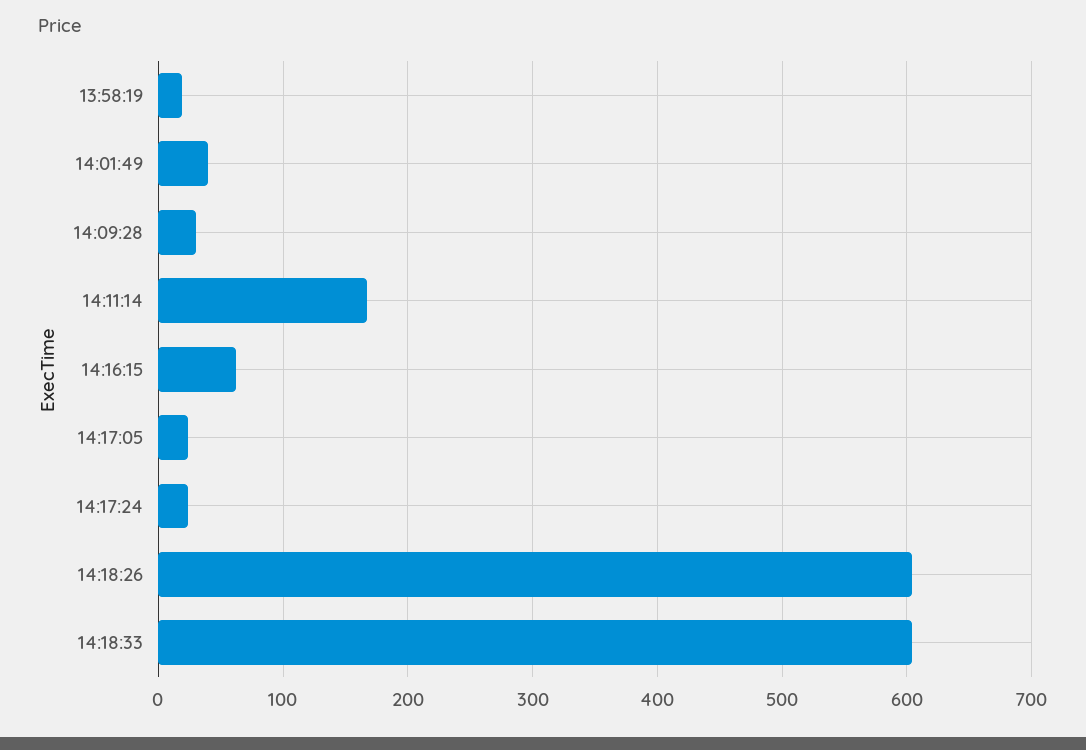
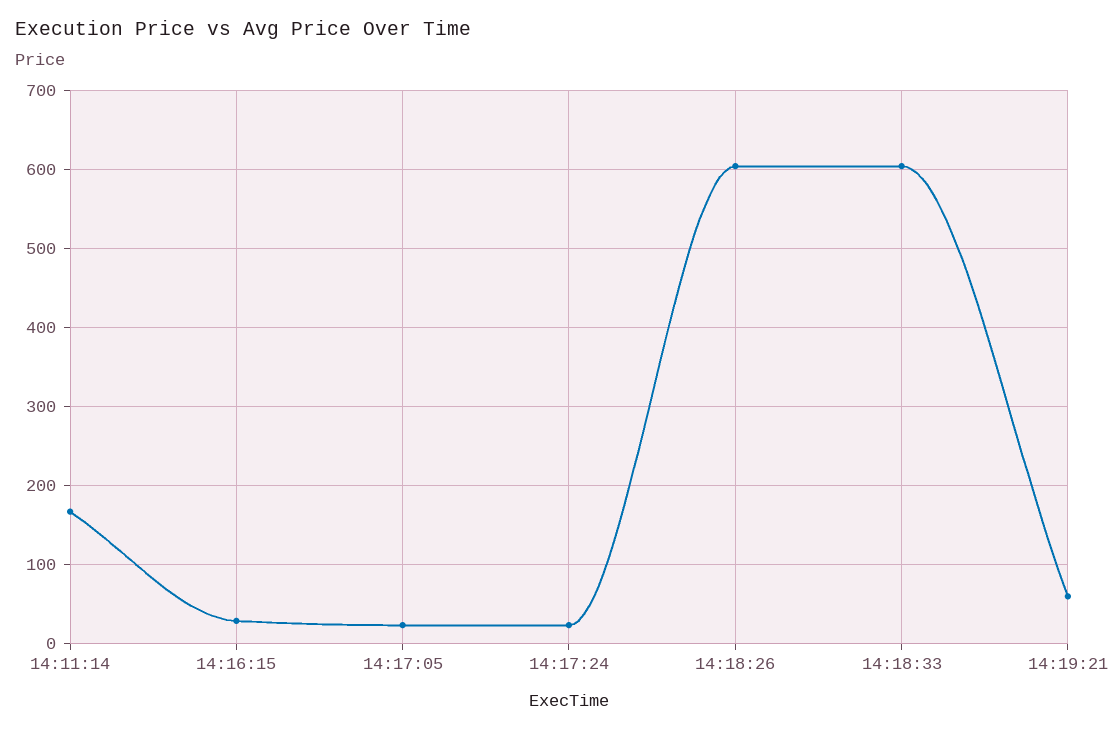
13:58:19: 20 -> none
14:01:49: 40 -> none
14:09:28: 30 -> none
14:16:15: 60 -> 30
14:19:21: none -> 60

